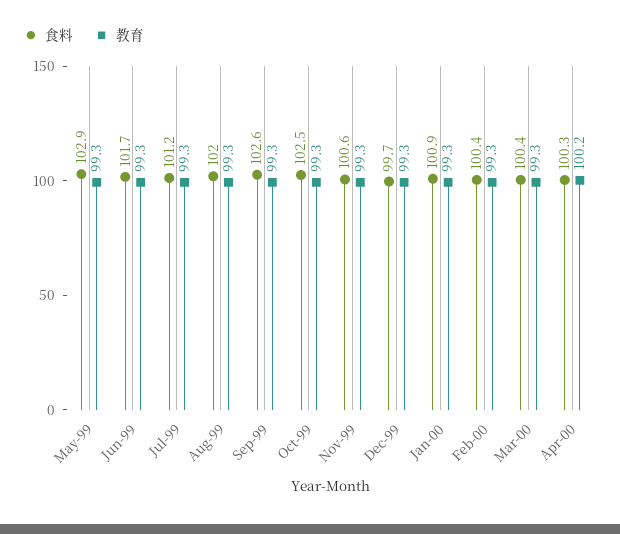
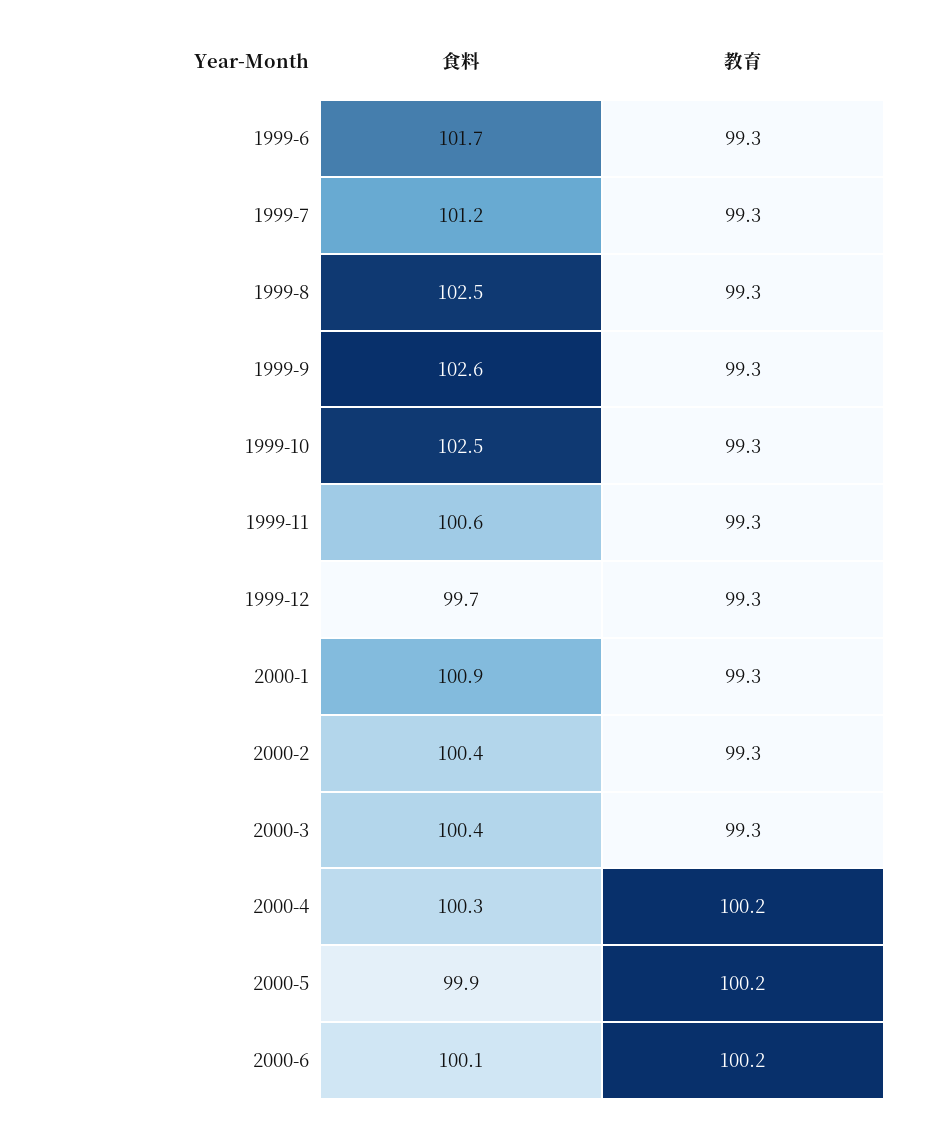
食料, May-99: 102.9 -> none
教育, May-99: 99.3 -> none
食料, Aug-99: 102 -> 102.5
食料, 2000-5: none -> 99.9
教育, 2000-5: none -> 100.2
食料, 2000-6: none -> 100.1
教育, 2000-6: none -> 100.2

